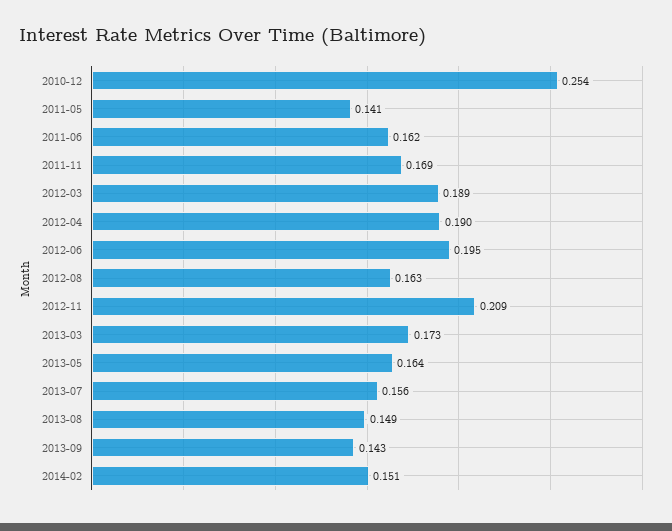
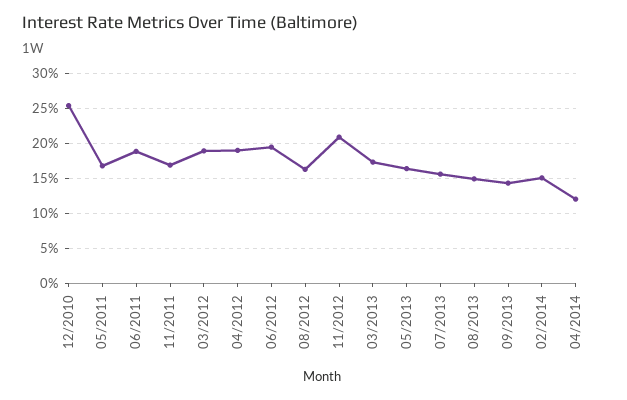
2011-05: 0.141 -> 0.17
2011-06: 0.162 -> 0.19
04/2014: none -> 0.12

